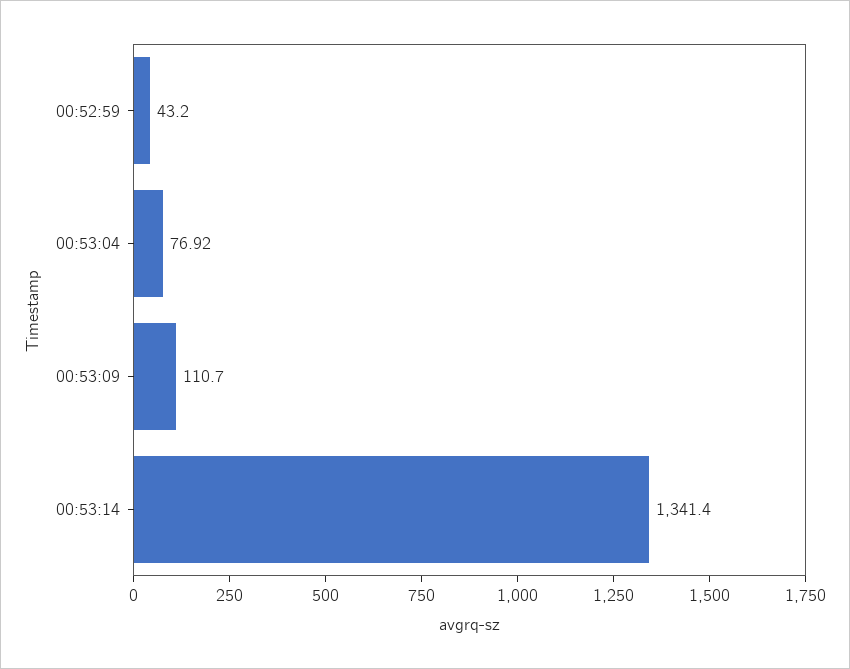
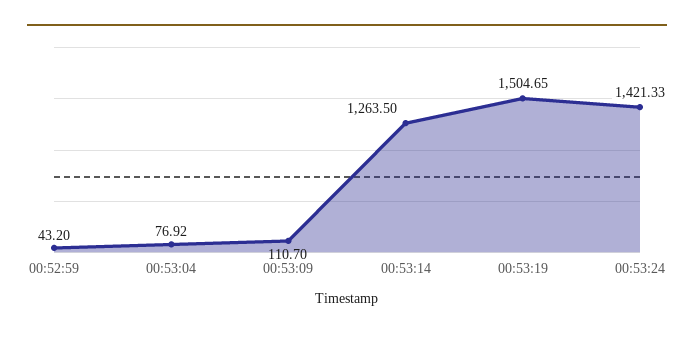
00:53:14: 1341.4 -> 1263.5
00:53:19: none -> 1504.65
00:53:24: none -> 1421.33

